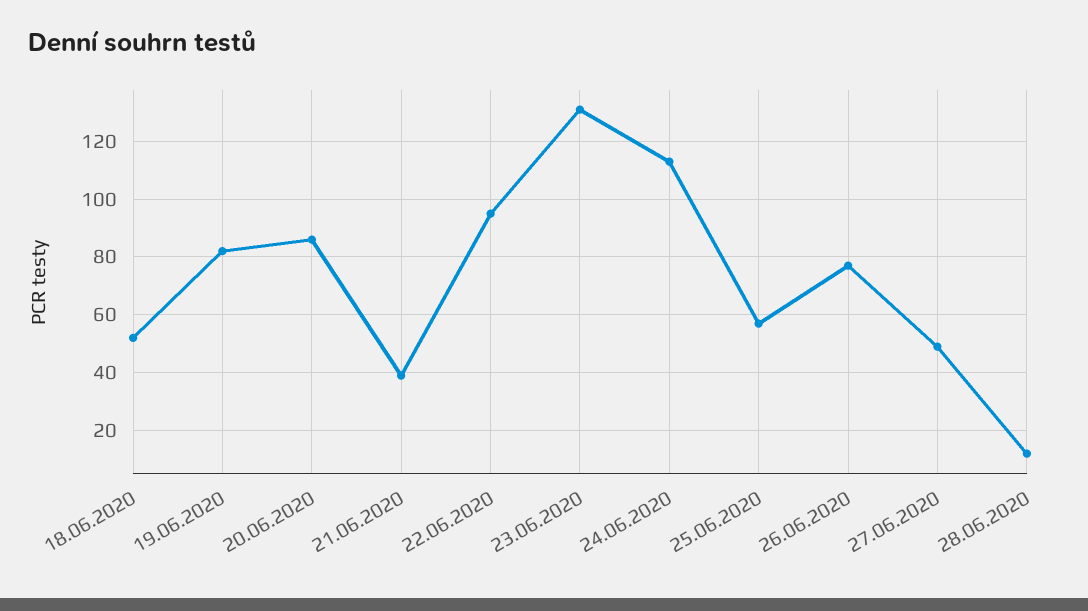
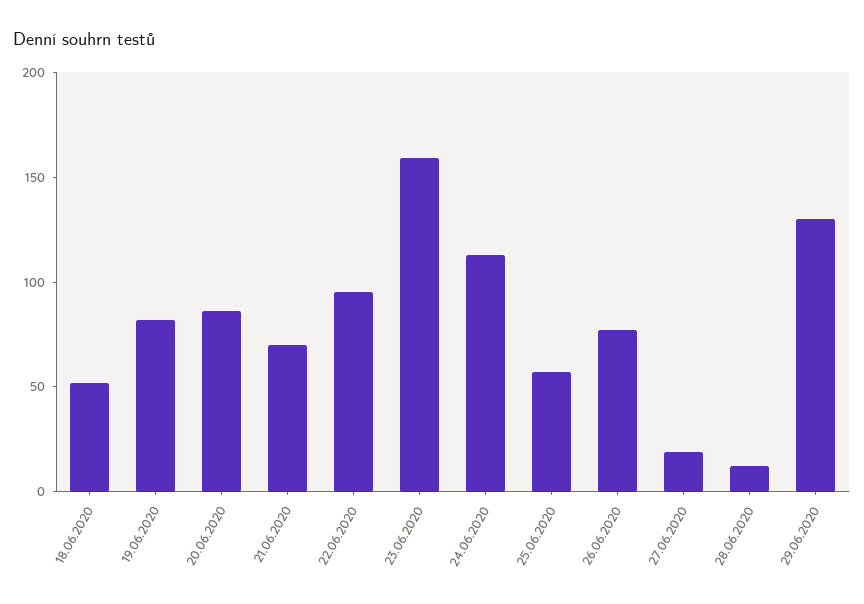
21.06.2020: 40 -> 70
23.06.2020: 130 -> 160
27.06.2020: 50 -> 20
29.06.2020: none -> 130

